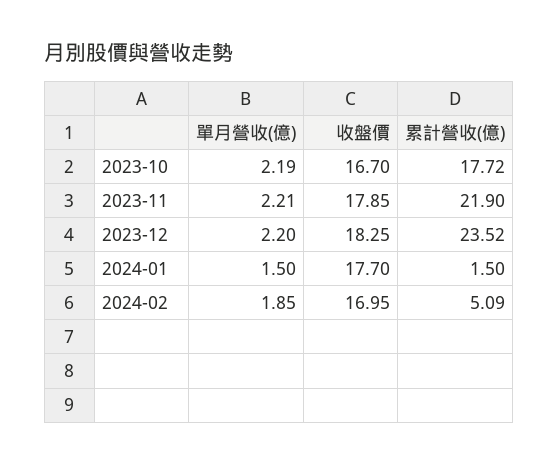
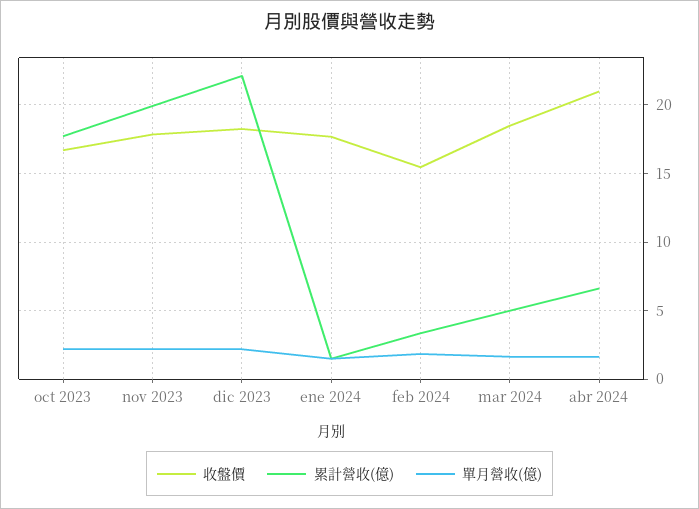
累計營收(億), 2023-11: 21.9 -> 20
累計營收(億), 2023-12: 23.52 -> 22
收盤價, 2024-02: 16.95 -> 15.5
累計營收(億), 2024-02: 5.09 -> 3.5
收盤價, mar 2024: none -> 18.5
累計營收(億), mar 2024: none -> 5
單月營收(億), mar 2024: none -> 1.5
收盤價, abr 2024: none -> 21
累計營收(億), abr 2024: none -> 6.5
單月營收(億), abr 2024: none -> 1.5

